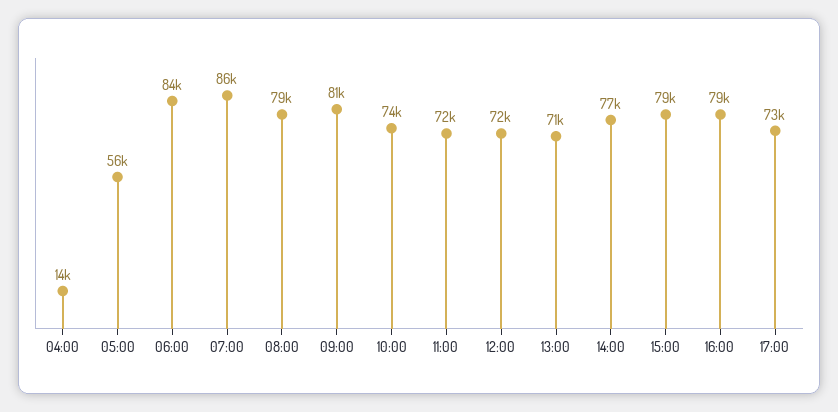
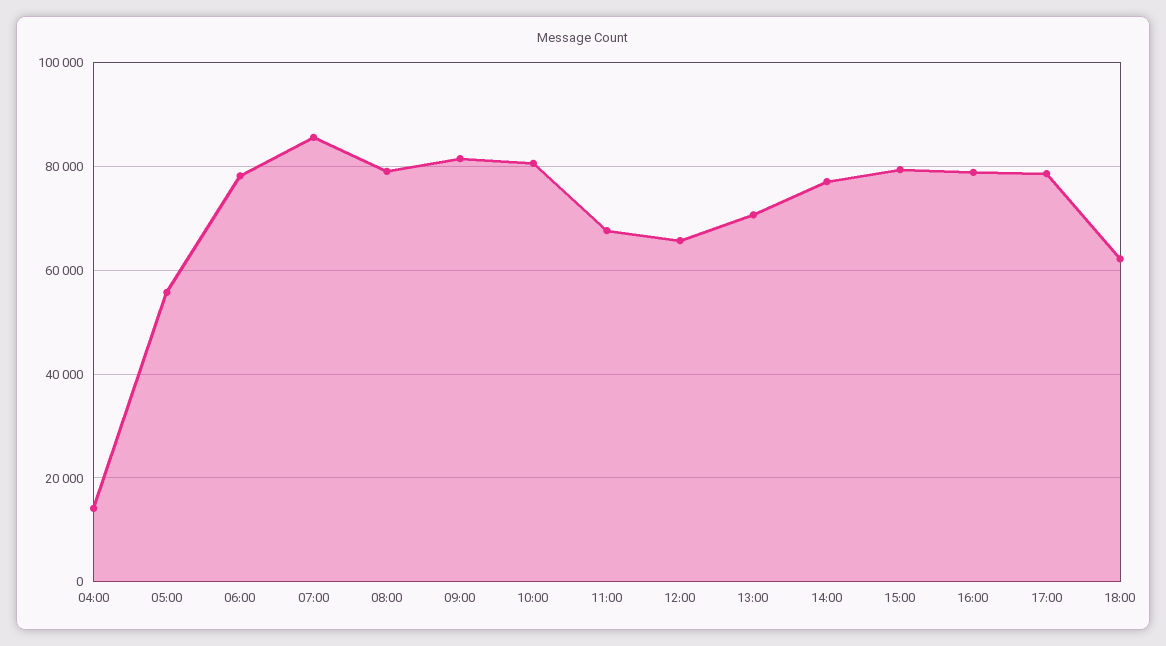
06:00: 84000 -> 78000
10:00: 74000 -> 80000
11:00: 72000 -> 68000
12:00: 72000 -> 66000
17:00: 73000 -> 78000
18:00: none -> 62000

